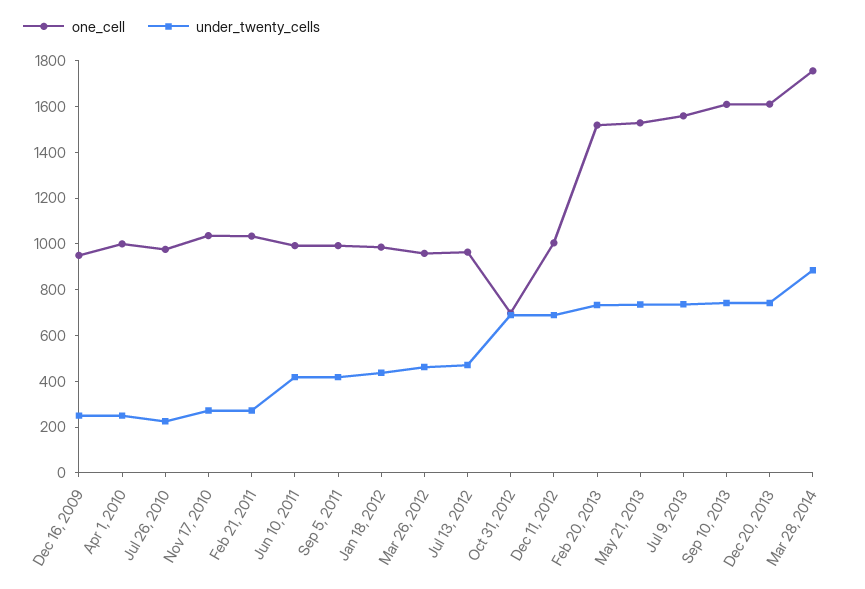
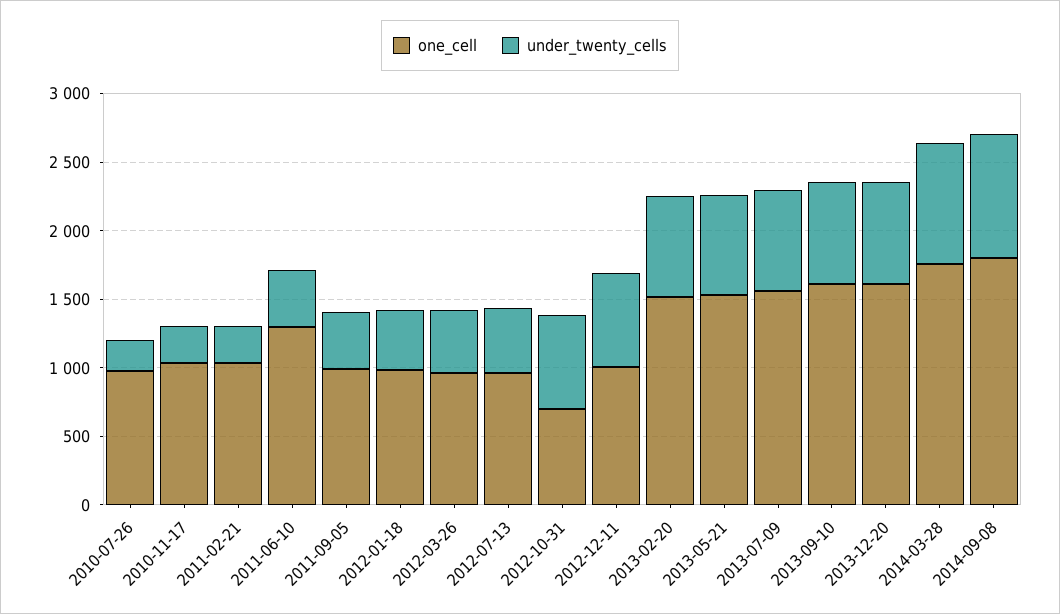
one_cell, Dec 16, 2009: 950 -> none
under_twenty_cells, Dec 16, 2009: 250 -> none
one_cell, Apr 1, 2010: 1000 -> none
under_twenty_cells, Apr 1, 2010: 250 -> none
one_cell, Jun 10, 2011: 1000 -> 1300
one_cell, 2014-09-08: none -> 1800
under_twenty_cells, 2014-09-08: none -> 900

